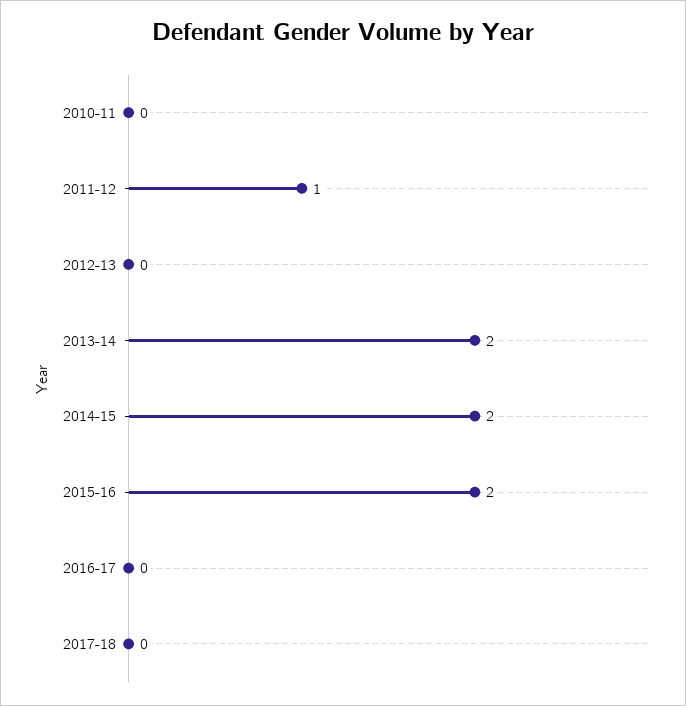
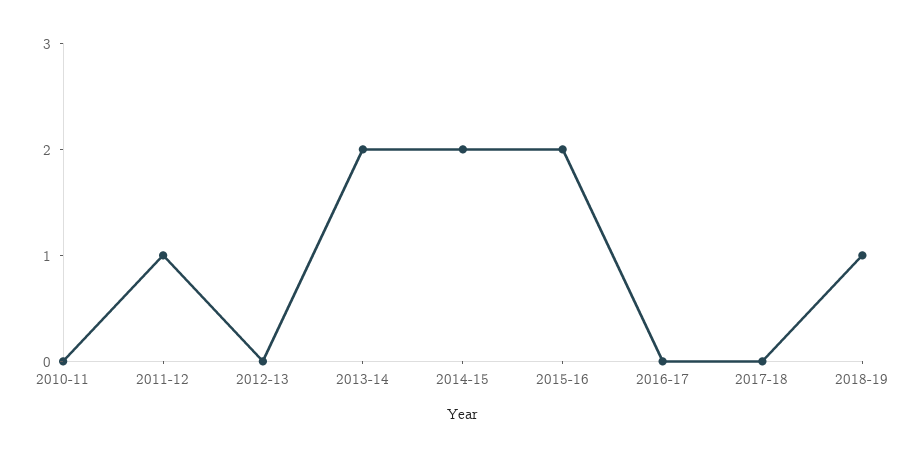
2018-19: none -> 1

